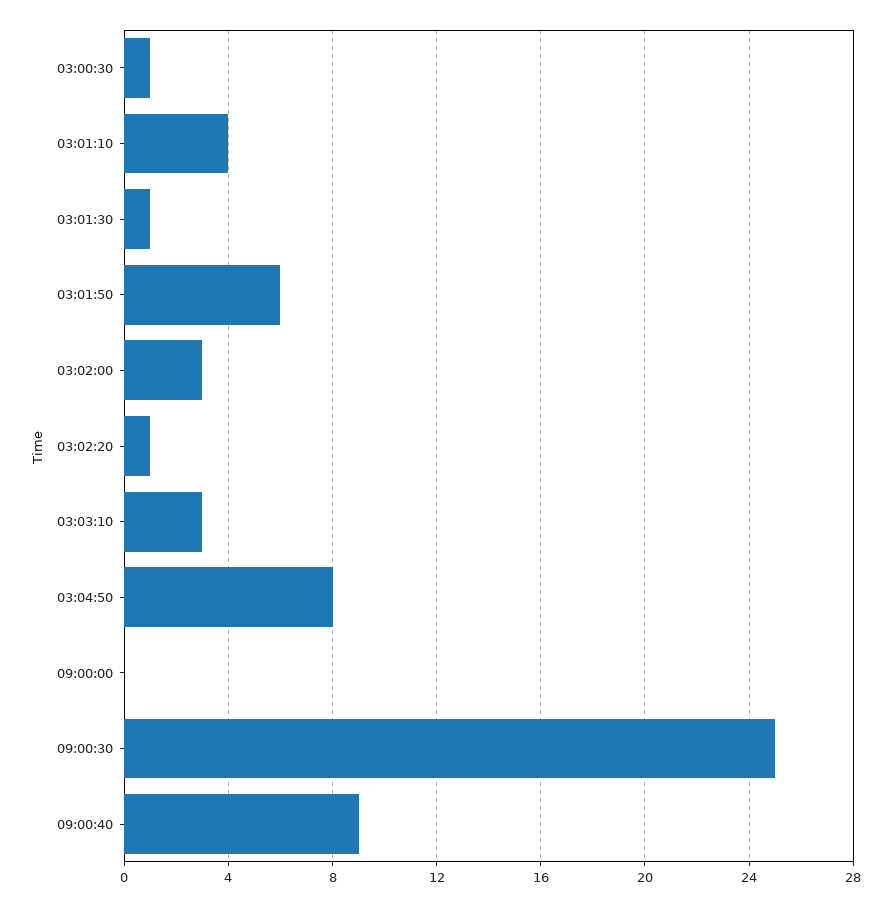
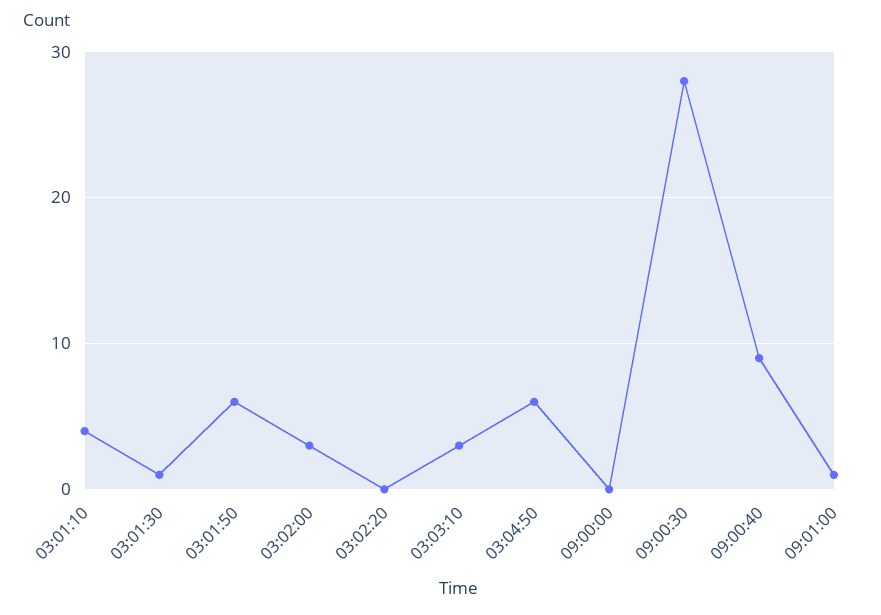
03:00:30: 1 -> none
03:02:20: 1 -> 0
03:04:50: 8 -> 6
09:00:30: 25 -> 28
09:01:00: none -> 1

